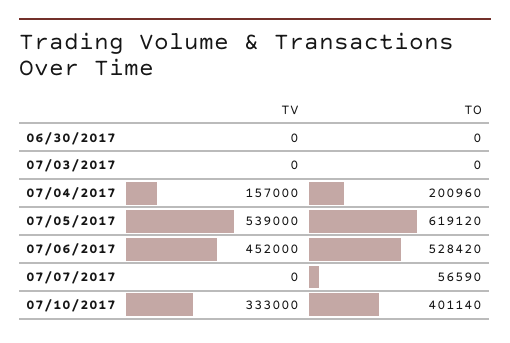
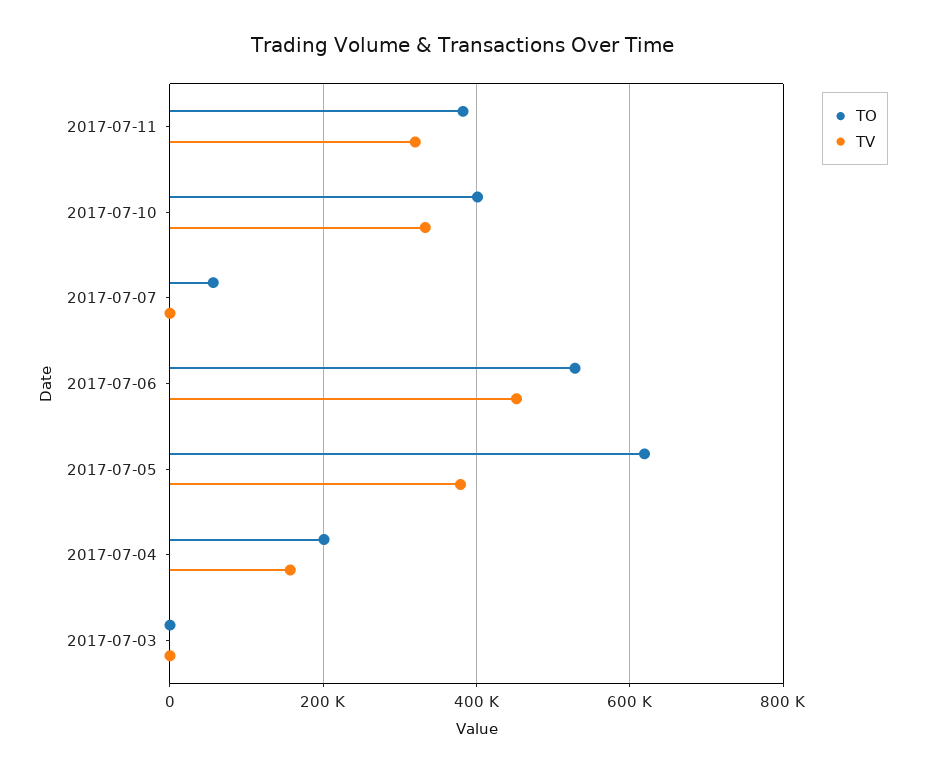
TV, 06/30/2017: 0 -> none
TO, 06/30/2017: 0 -> none
TV, 07/05/2017: 539000 -> 380000
TO, 2017-07-11: none -> 380000
TV, 2017-07-11: none -> 320000

